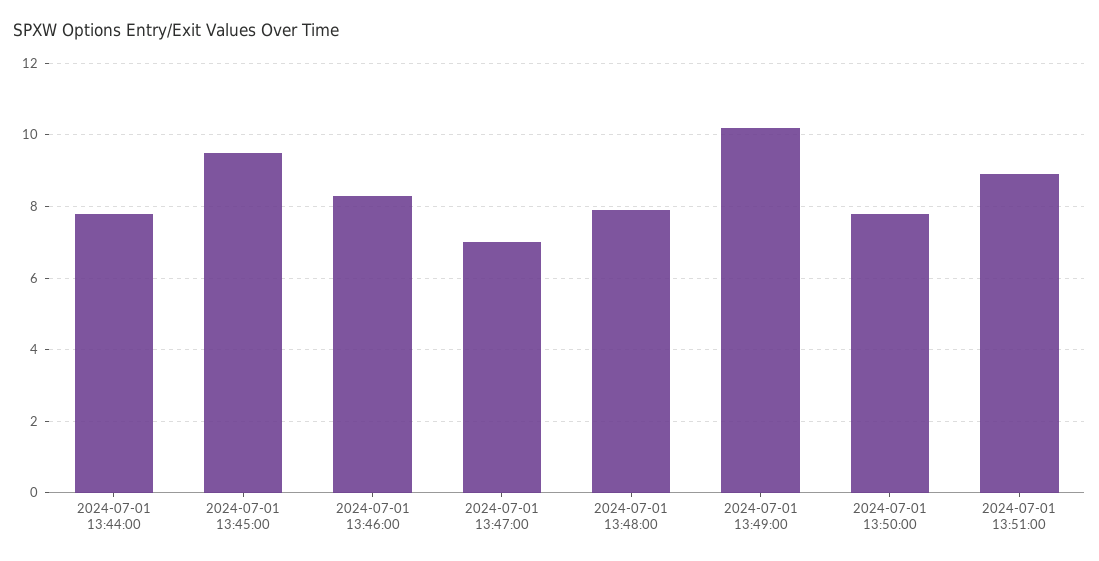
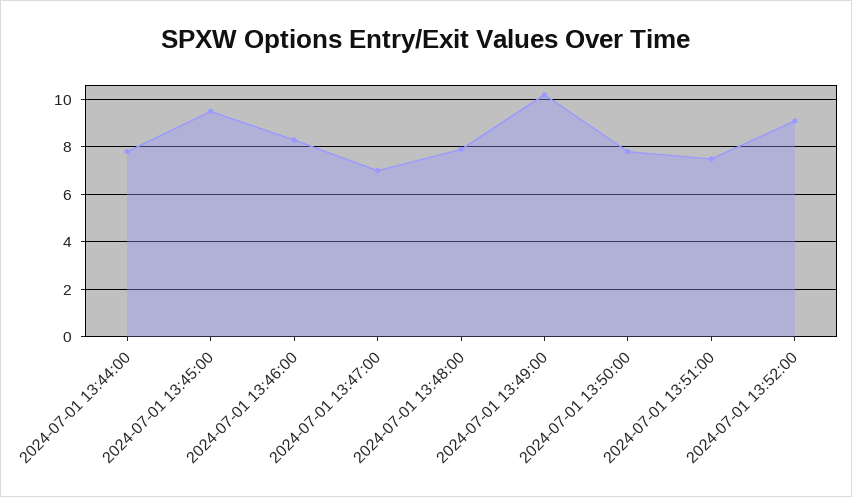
2024-07-01 13:51:00: 9 -> 7.5
2024-07-01 13:52:00: none -> 9

